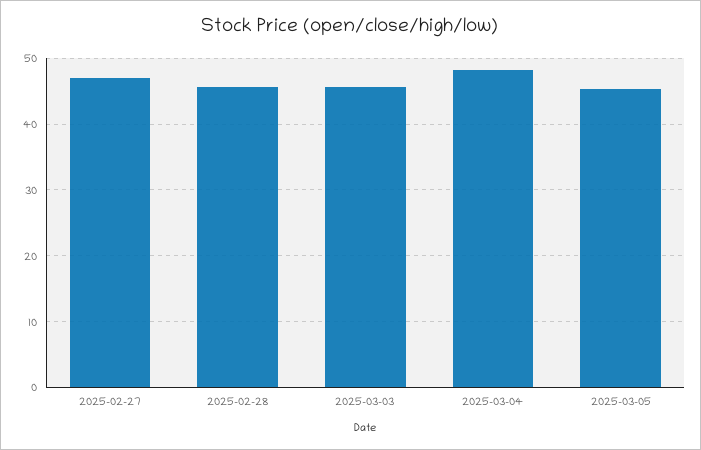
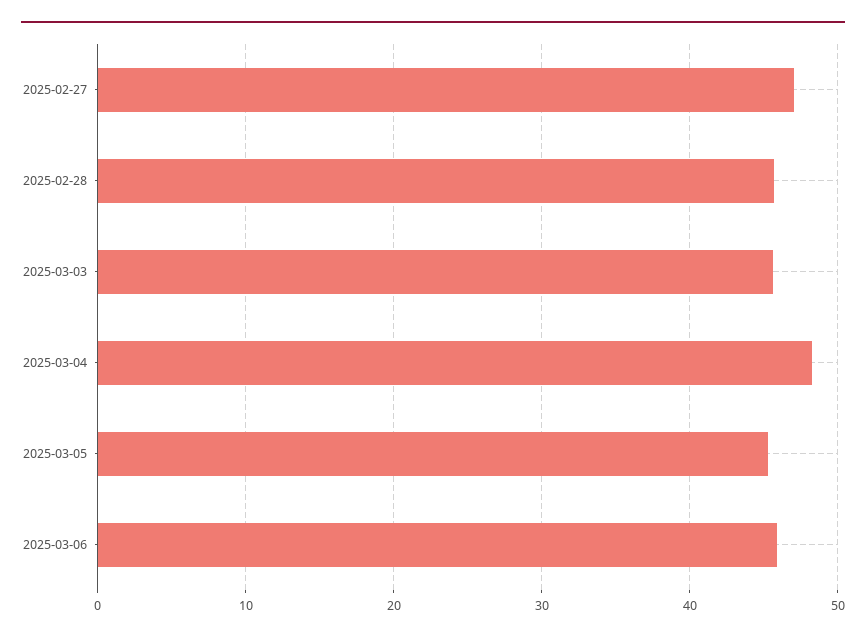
2025-03-06: none -> 46

